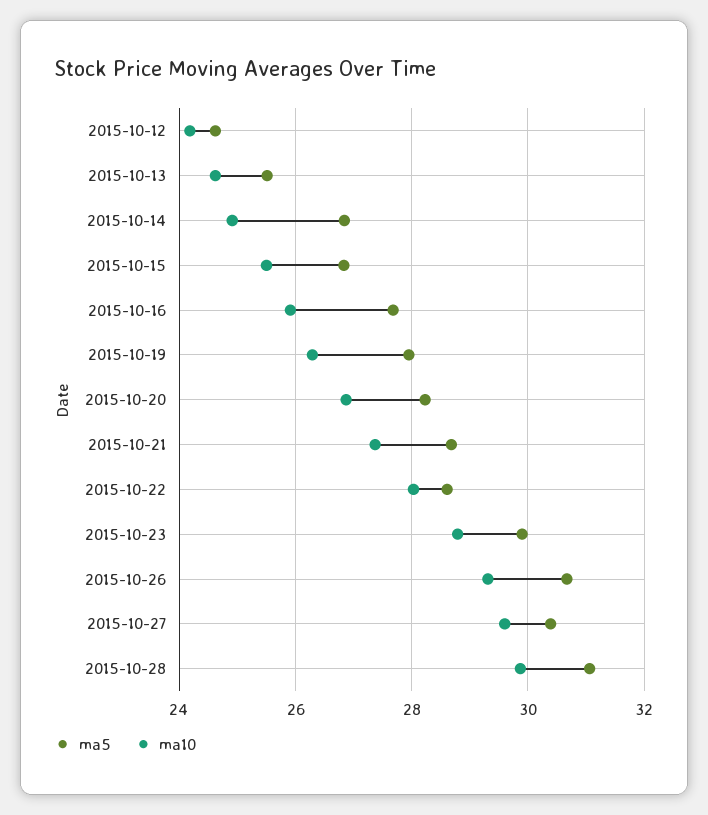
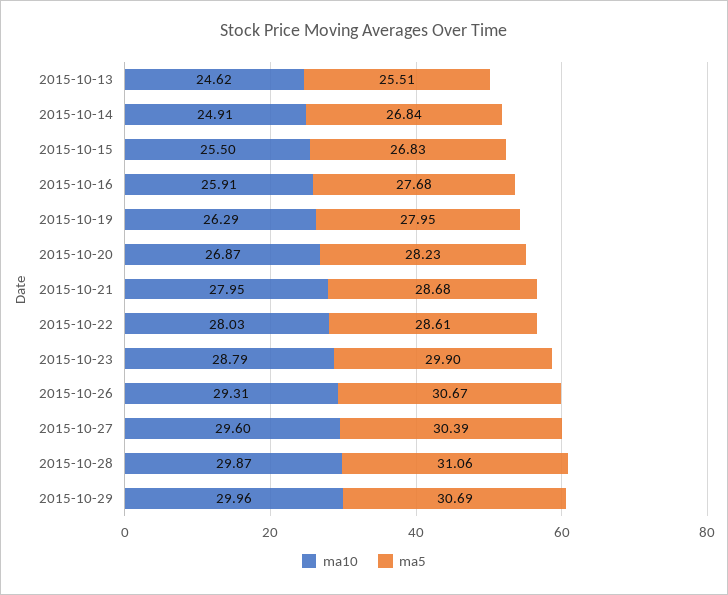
ma5, 2015-10-12: 24.6 -> none
ma10, 2015-10-12: 24.2 -> none
ma10, 2015-10-21: 27.4 -> 27.95
ma10, 2015-10-29: none -> 29.96
ma5, 2015-10-29: none -> 30.69

